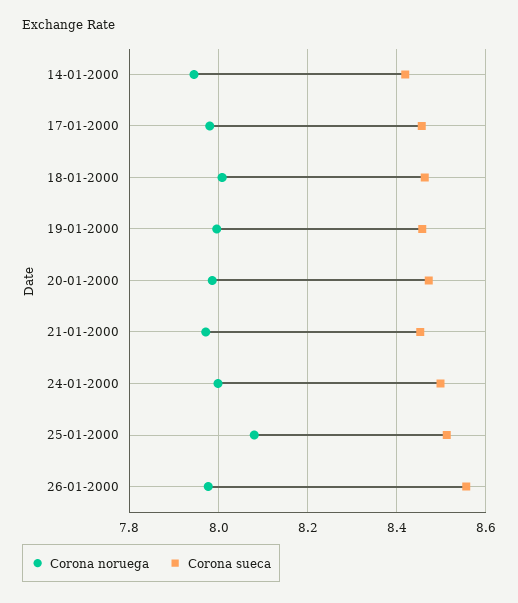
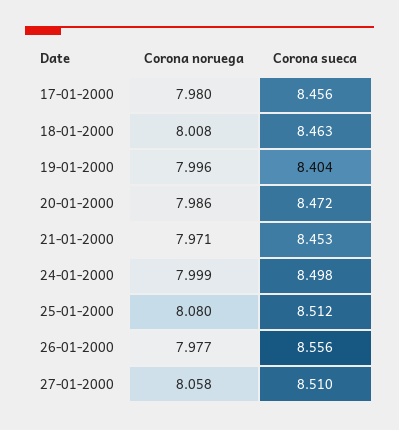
Corona noruega, 14-01-2000: 7.94 -> none
Corona sueca, 14-01-2000: 8.42 -> none
Corona sueca, 19-01-2000: 8.46 -> 8.404
Corona noruega, 27-01-2000: none -> 8.058
Corona sueca, 27-01-2000: none -> 8.51

